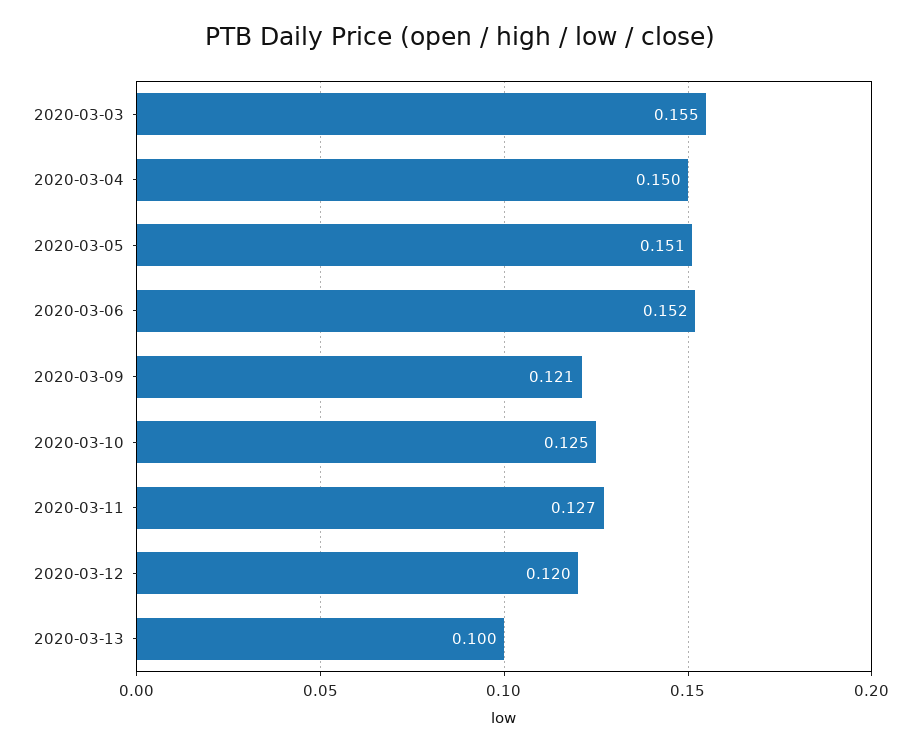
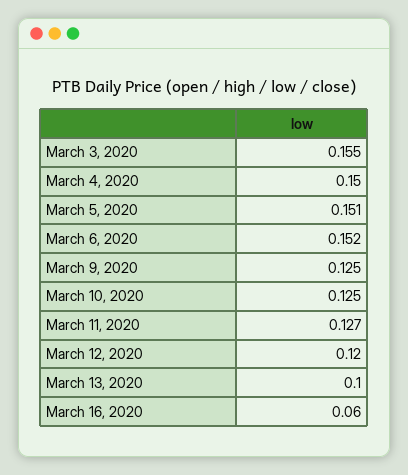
2020-03-09: 0.121 -> 0.125
March 16, 2020: none -> 0.06

